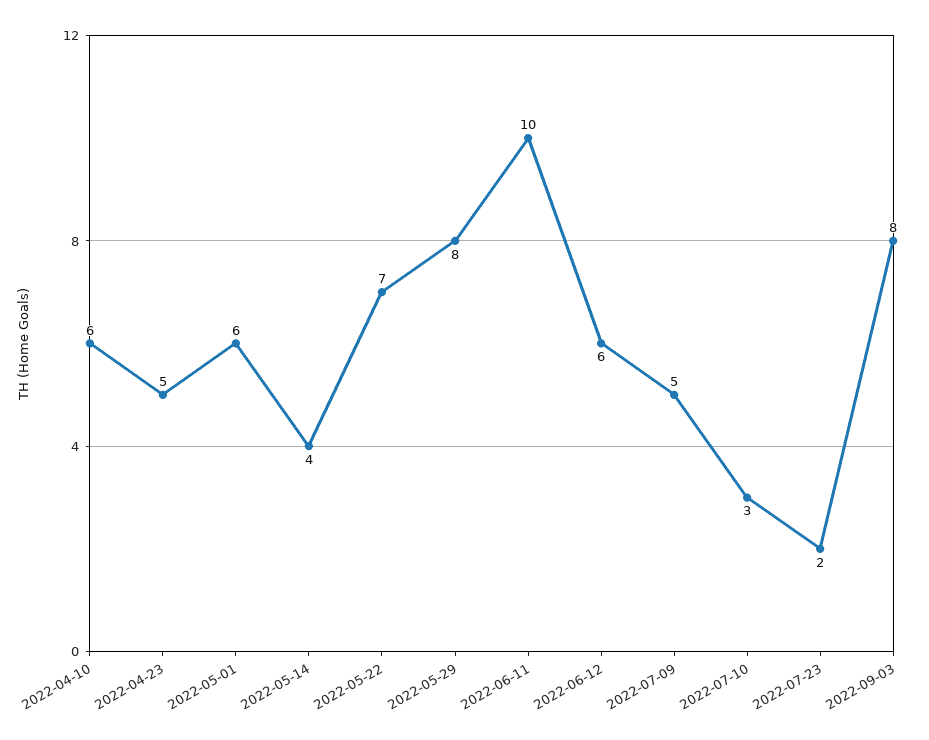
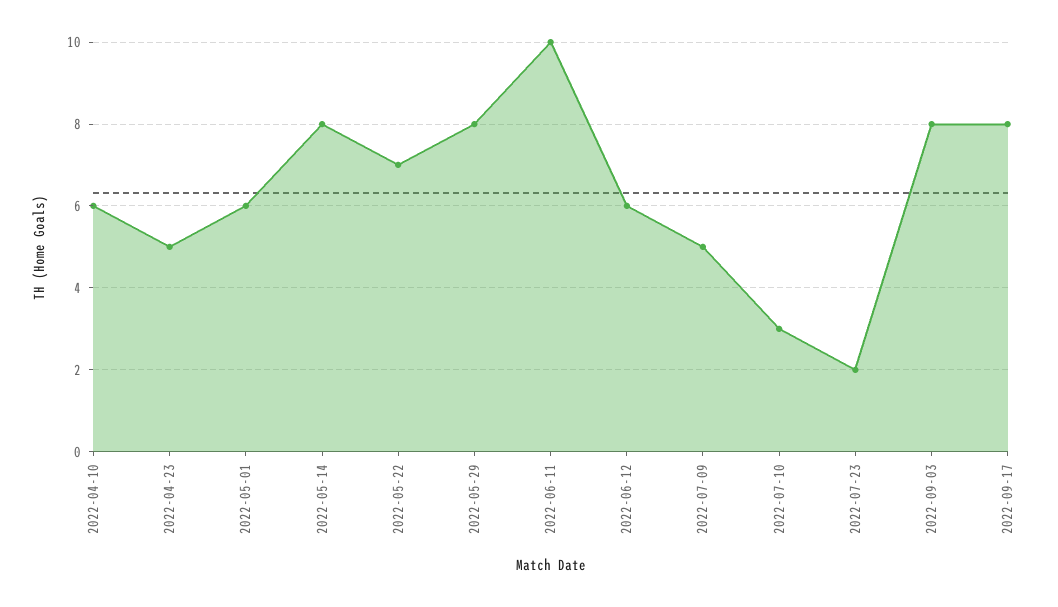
2022-05-14: 4 -> 8
2022-09-17: none -> 8

